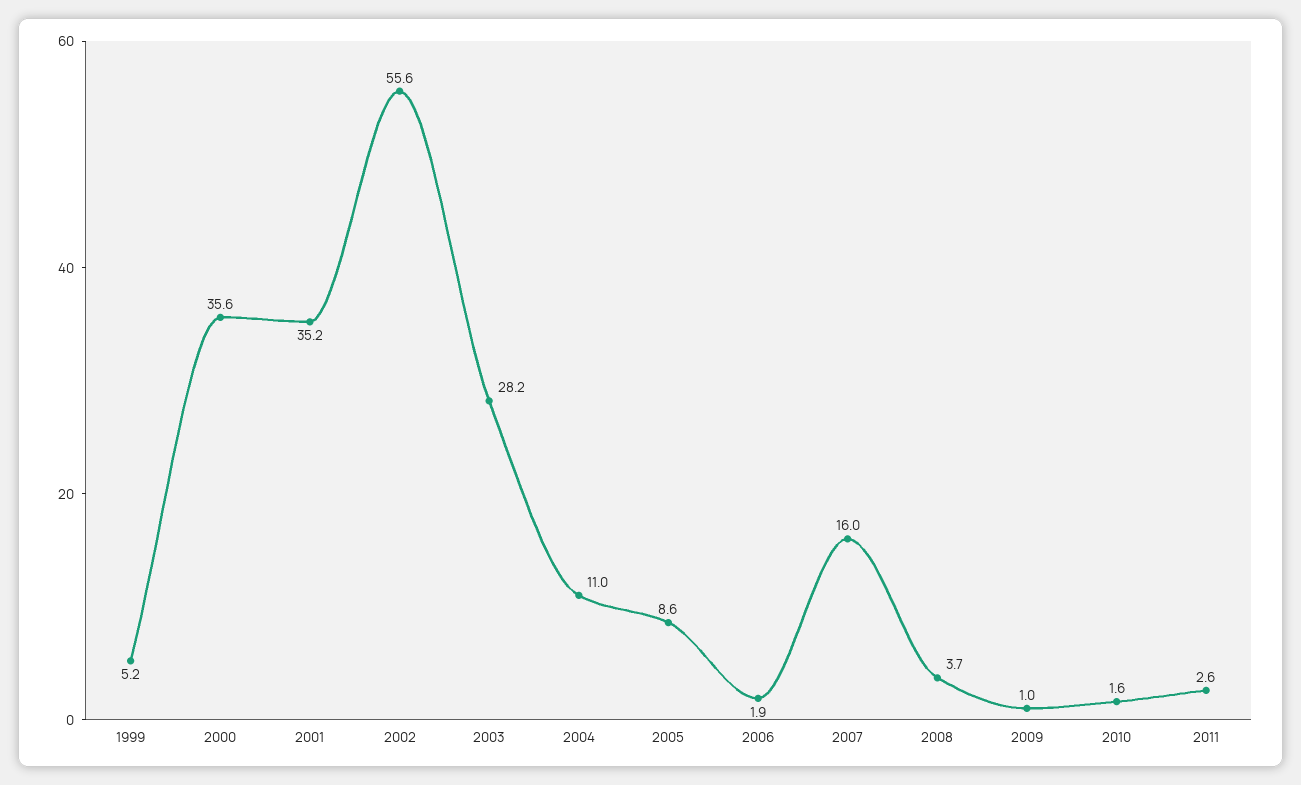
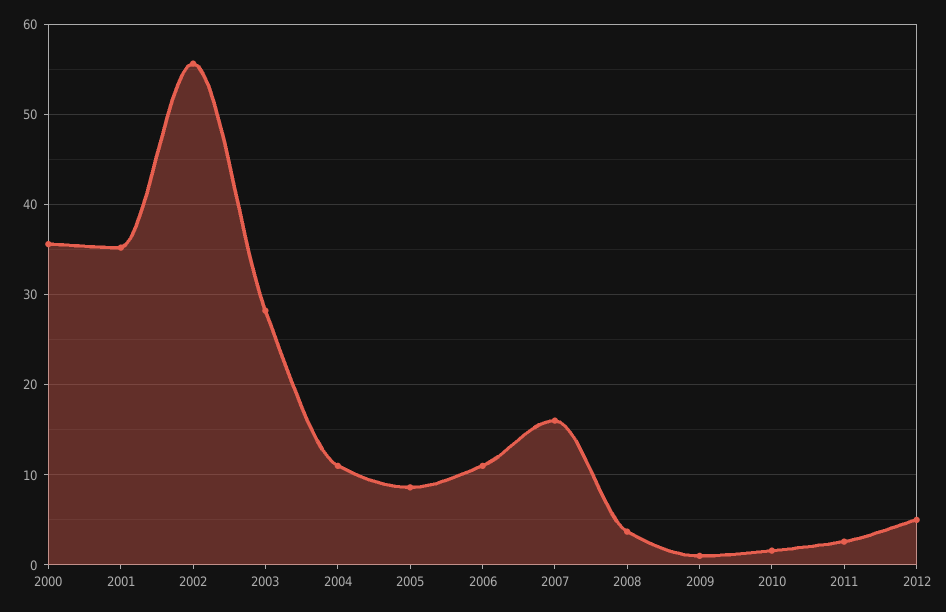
1999: 5.2 -> none
2006: 1.9 -> 11
2012: none -> 5

